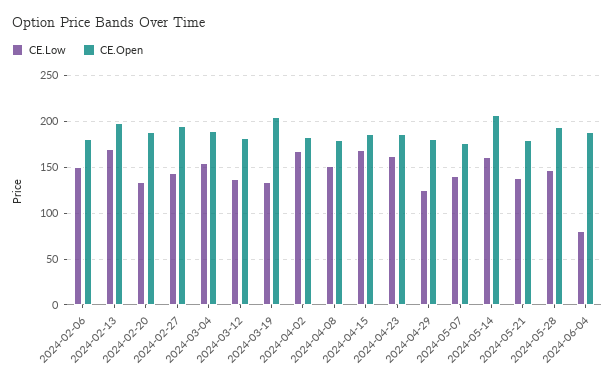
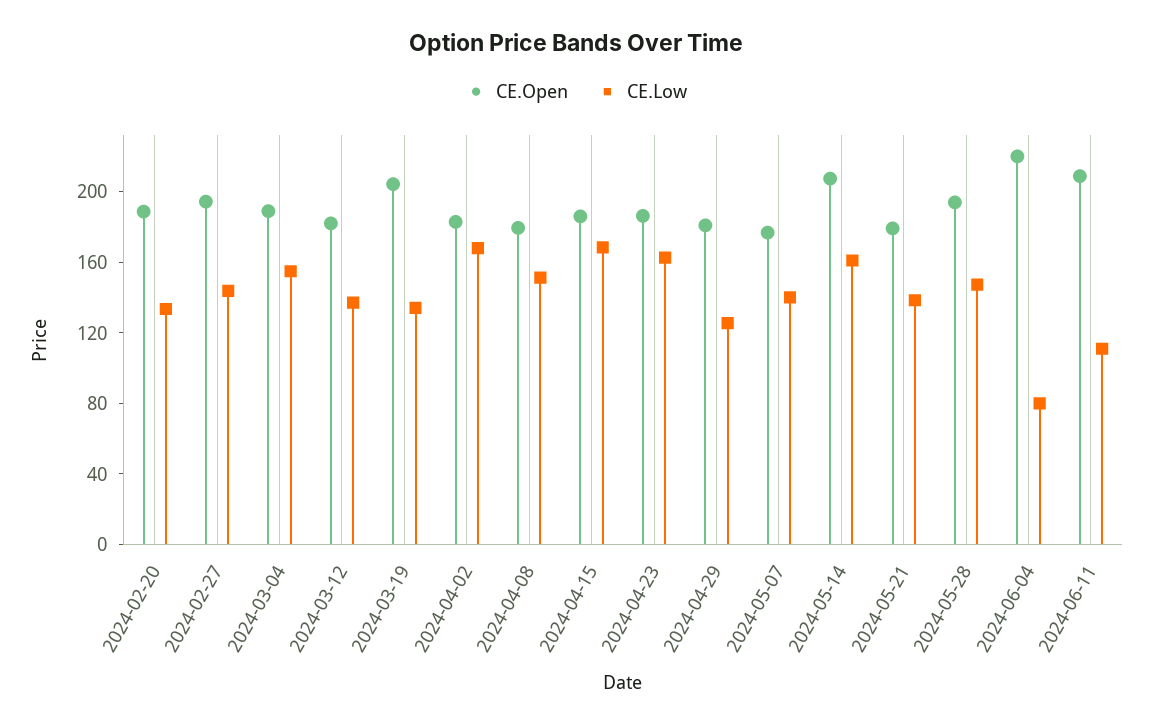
CE.Low, 2024-02-06: 150 -> none
CE.Open, 2024-02-06: 180 -> none
CE.Low, 2024-02-13: 170 -> none
CE.Open, 2024-02-13: 200 -> none
CE.Open, 2024-06-04: 190 -> 220
CE.Open, 2024-06-11: none -> 210
CE.Low, 2024-06-11: none -> 110

